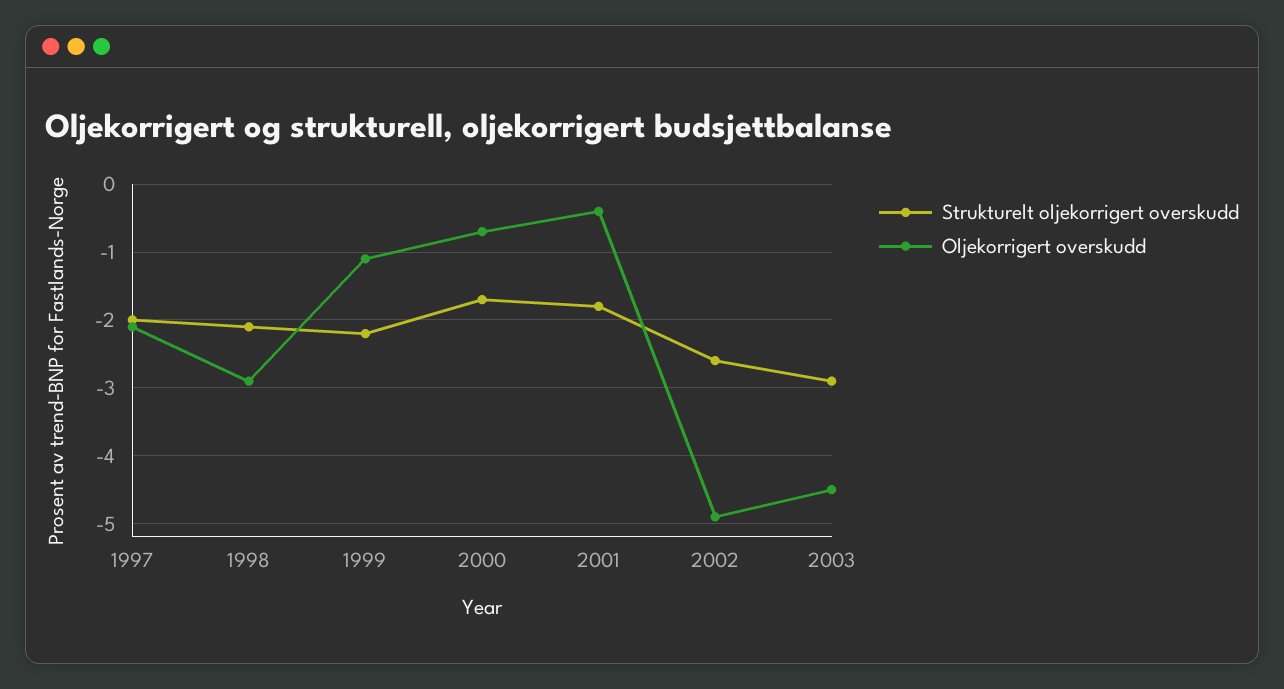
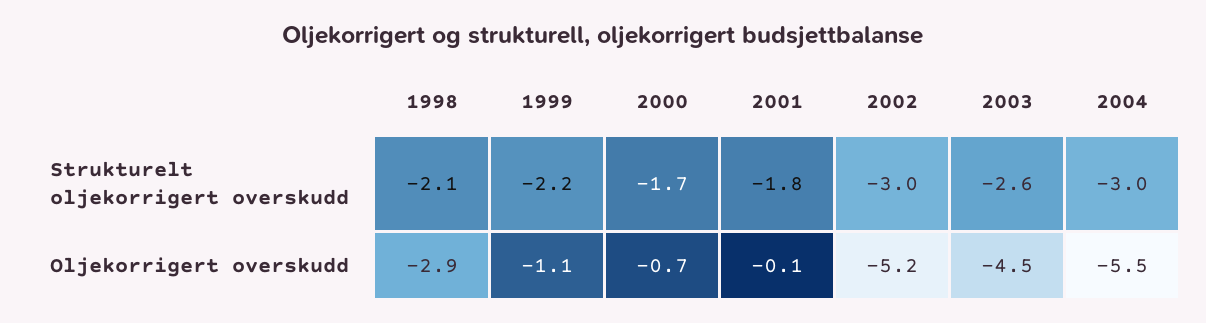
Strukturelt oljekorrigert overskudd, 1997: -2 -> none
Oljekorrigert overskudd, 1997: -2.1 -> none
Oljekorrigert overskudd, 2001: -0.4 -> -0.1
Strukturelt oljekorrigert overskudd, 2002: -2.6 -> -3
Oljekorrigert overskudd, 2002: -4.9 -> -5.2
Strukturelt oljekorrigert overskudd, 2003: -2.9 -> -2.6
Strukturelt oljekorrigert overskudd, 2004: none -> -3
Oljekorrigert overskudd, 2004: none -> -5.5

